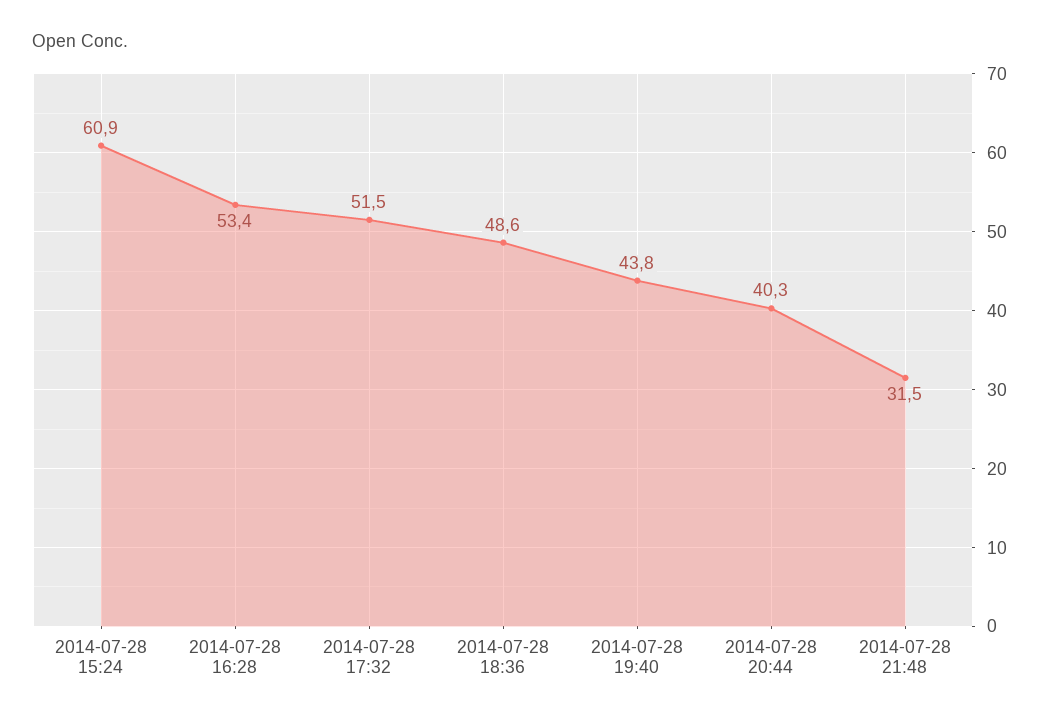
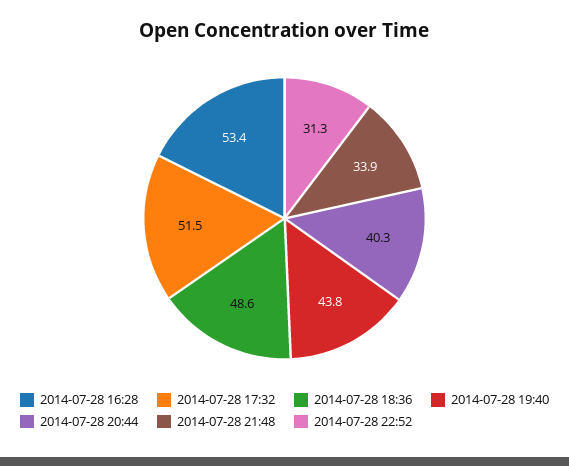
2014-07-28 15:24: 60.9 -> none
2014-07-28 21:48: 31.5 -> 33.9
2014-07-28 22:52: none -> 31.3

